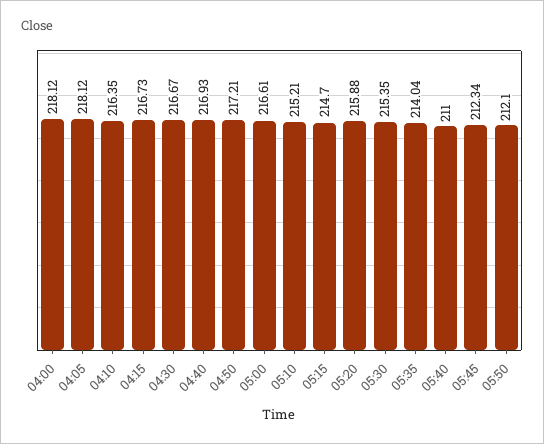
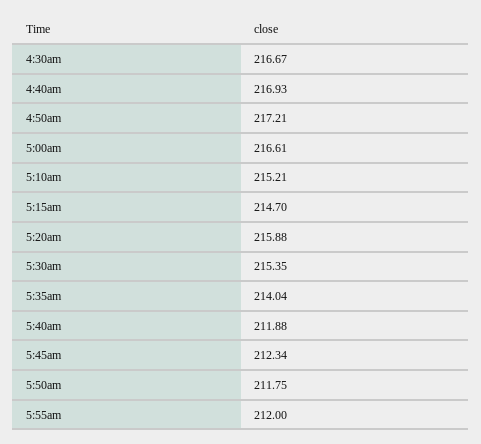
04:00: 218.12 -> none
04:05: 218.12 -> none
04:10: 216.35 -> none
04:15: 216.73 -> none
05:40: 211 -> 211.88
05:50: 212.1 -> 211.75
5:55am: none -> 212

